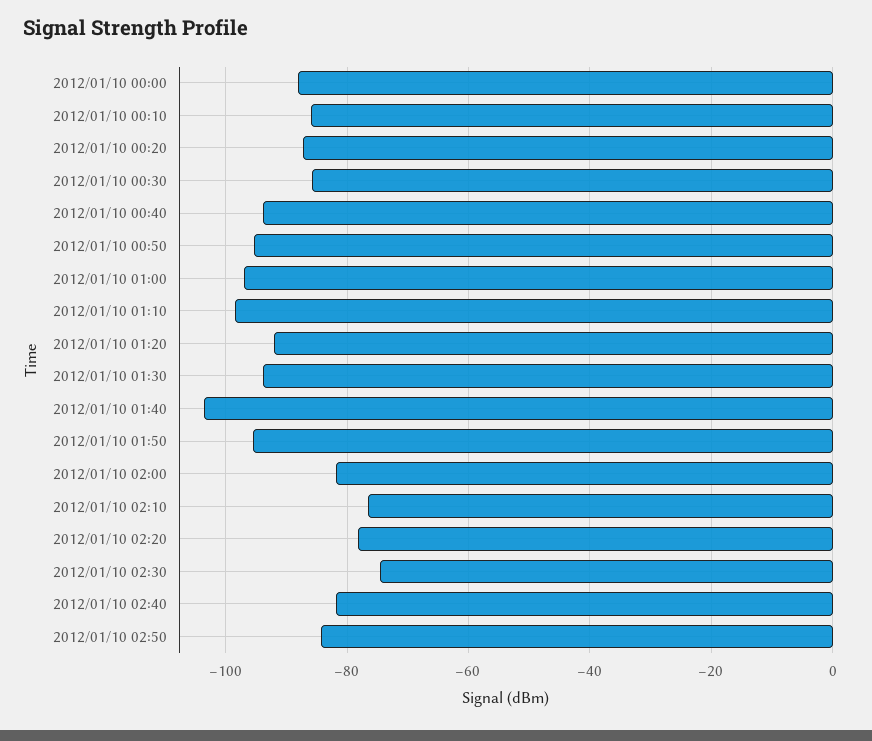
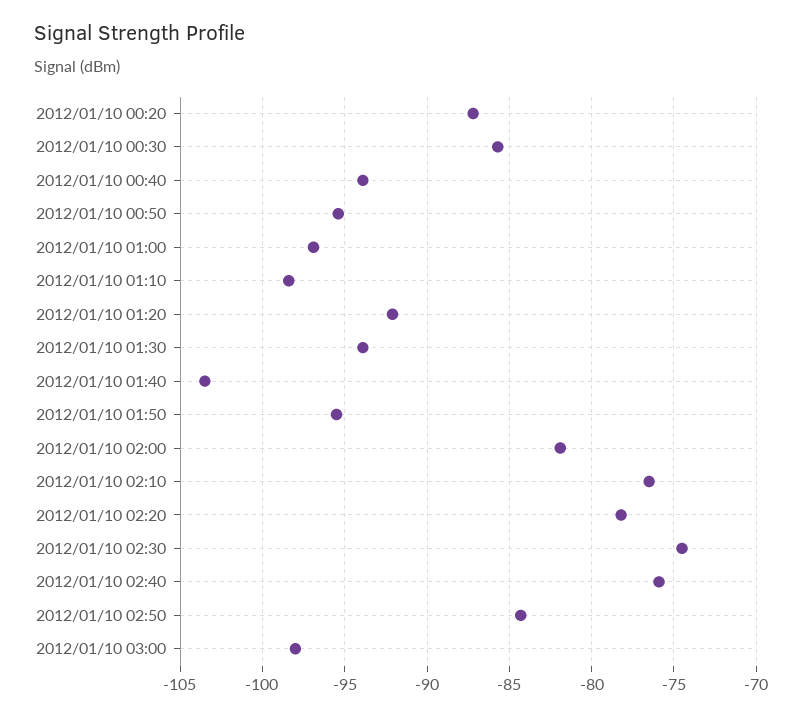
2012/01/10 00:00: -88 -> none
2012/01/10 00:10: -86 -> none
2012/01/10 02:40: -82 -> -76
2012/01/10 03:00: none -> -98

